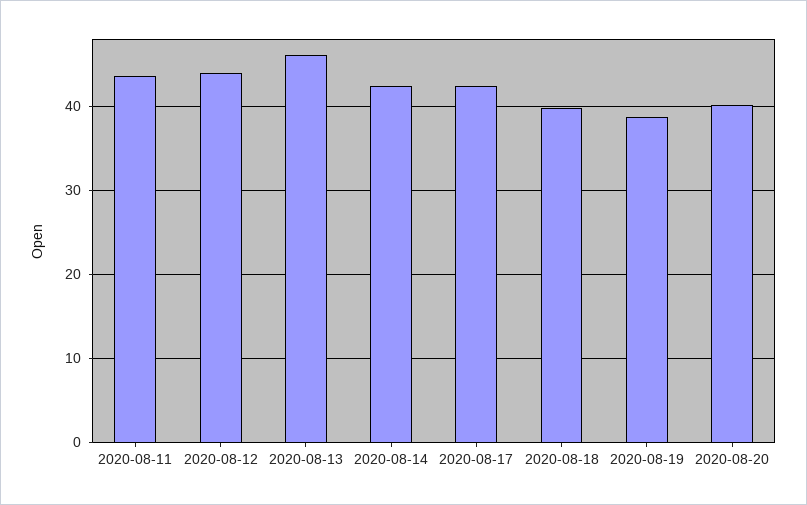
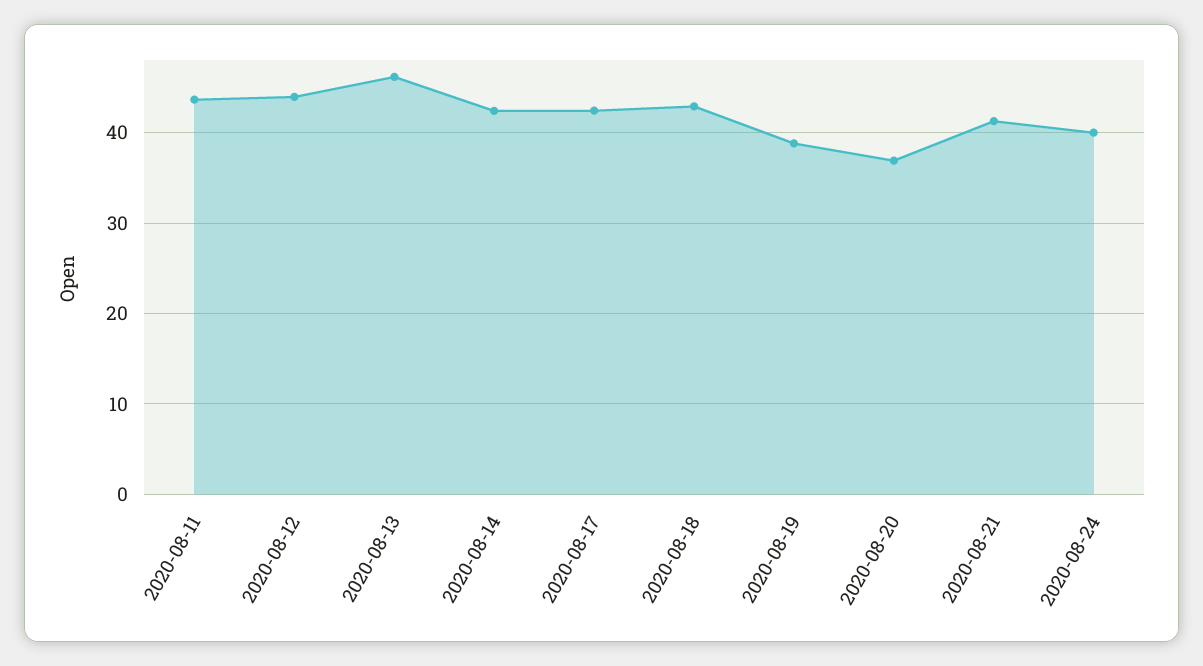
2020-08-18: 40 -> 43
2020-08-20: 40 -> 37
2020-08-21: none -> 41
2020-08-24: none -> 40

